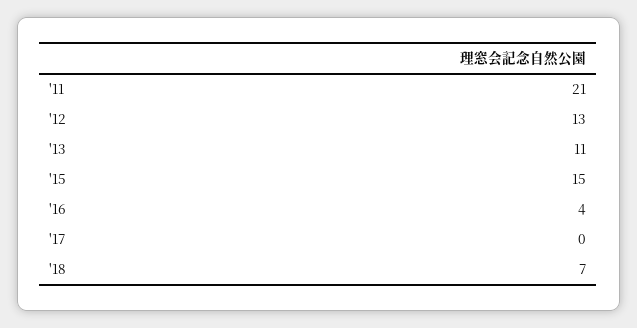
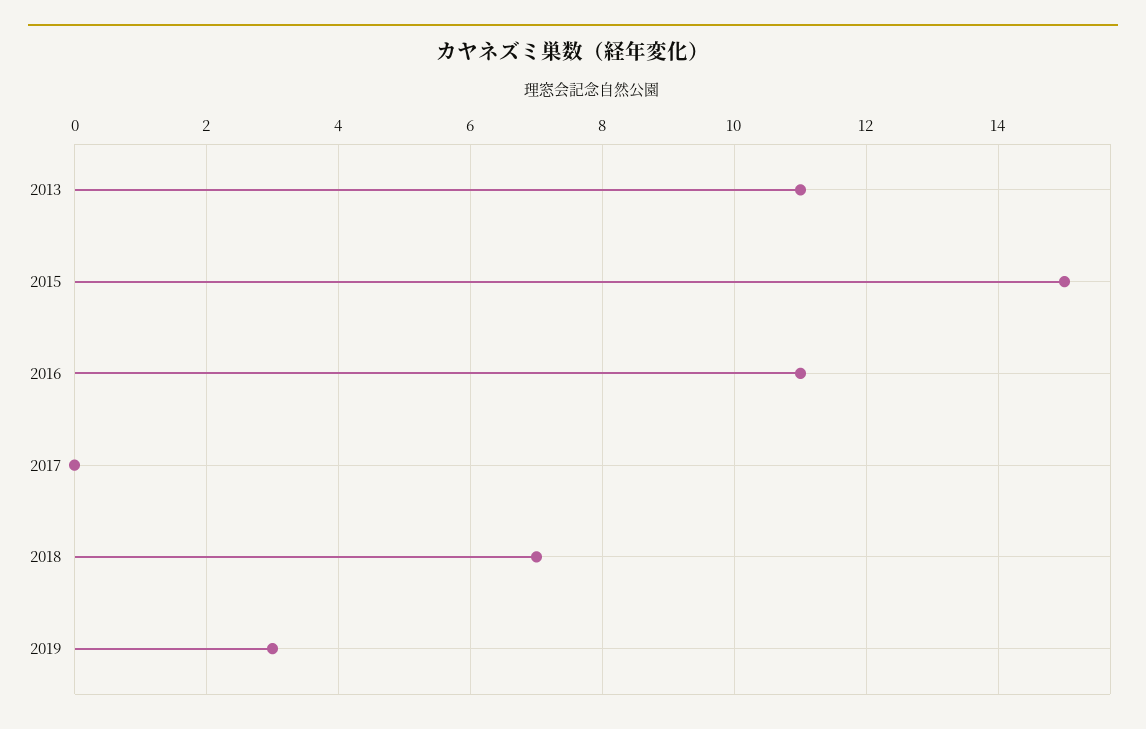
'11: 21 -> none
'12: 13 -> none
'16: 4 -> 11
2019: none -> 3

